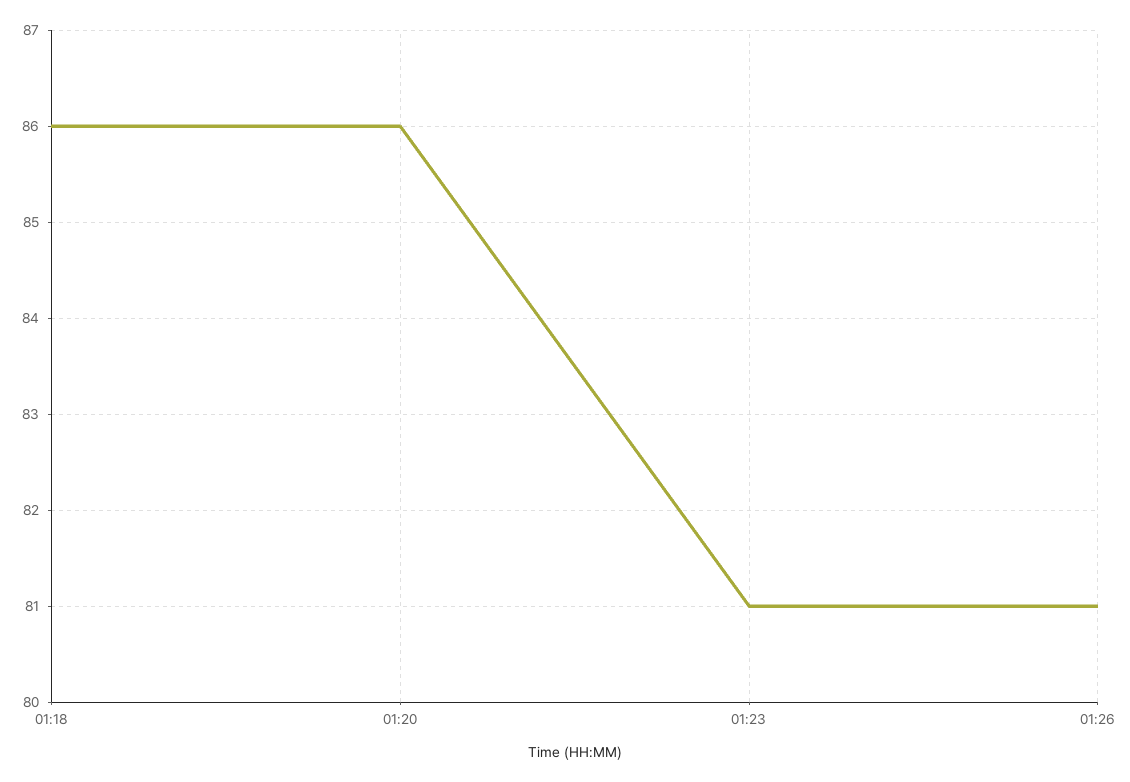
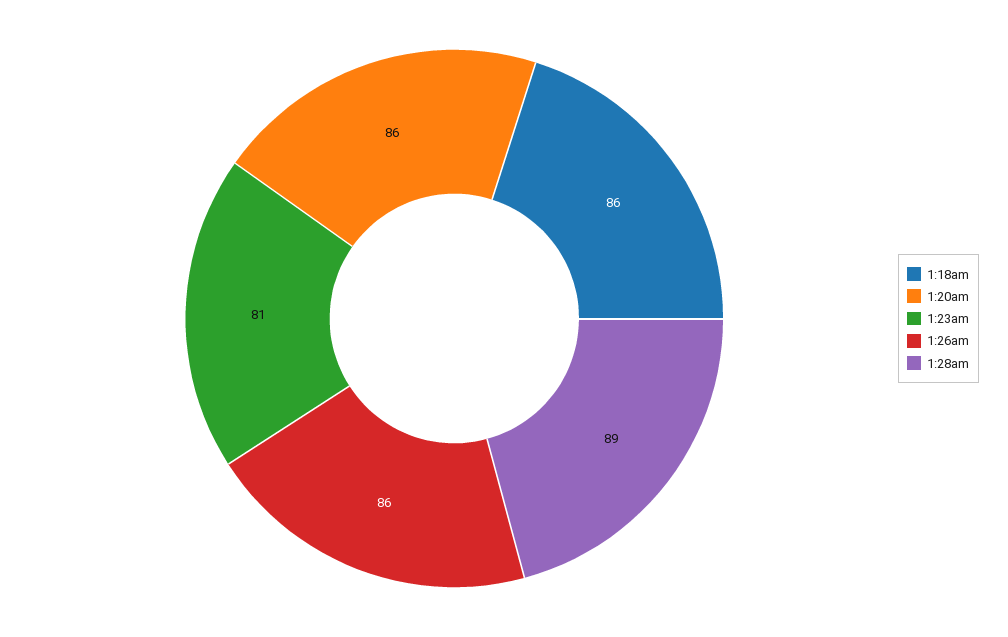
01:26: 81 -> 86
1:28am: none -> 89

